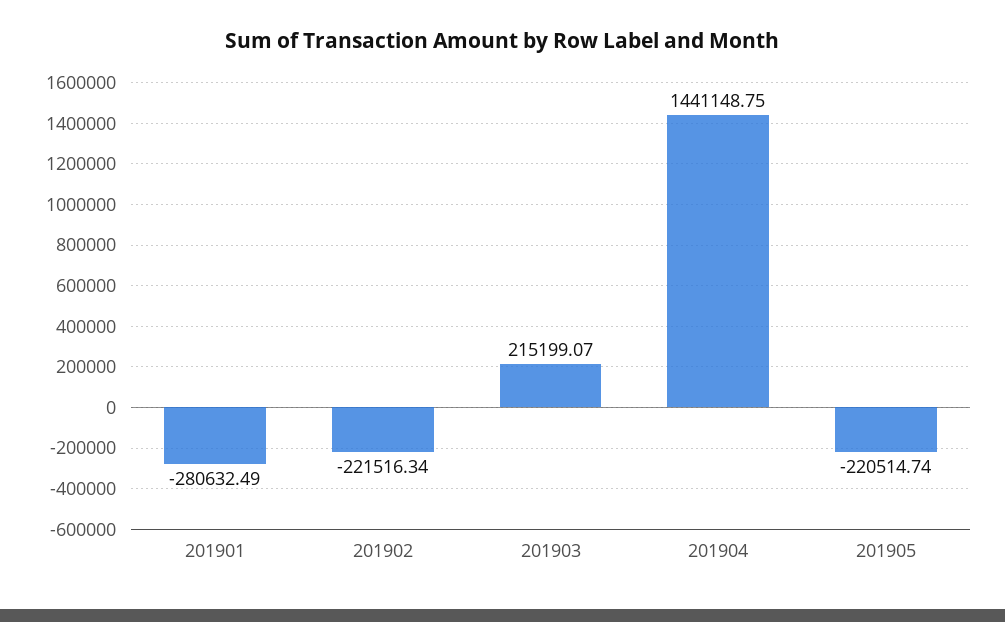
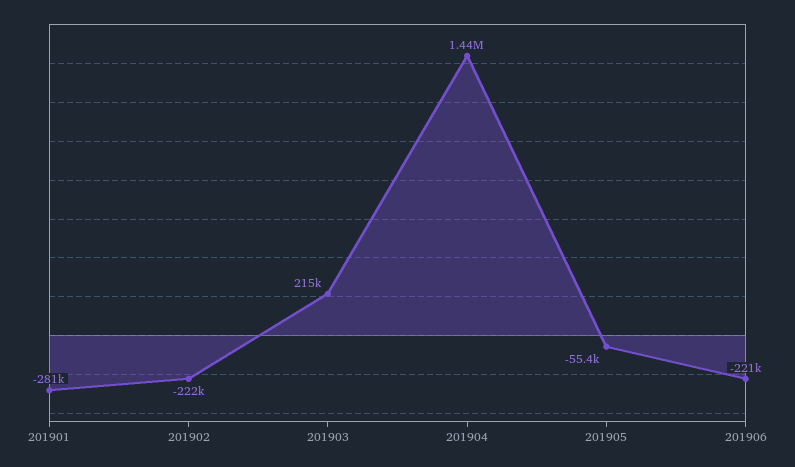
201905: -220514.74 -> -55400
201906: none -> -221000

